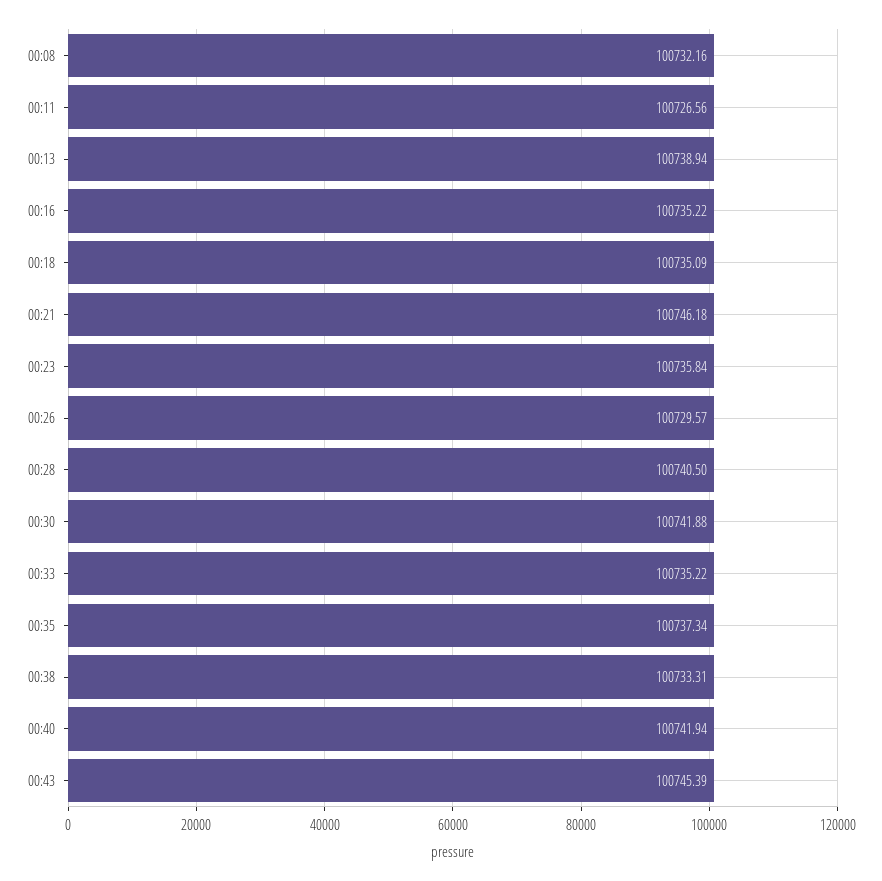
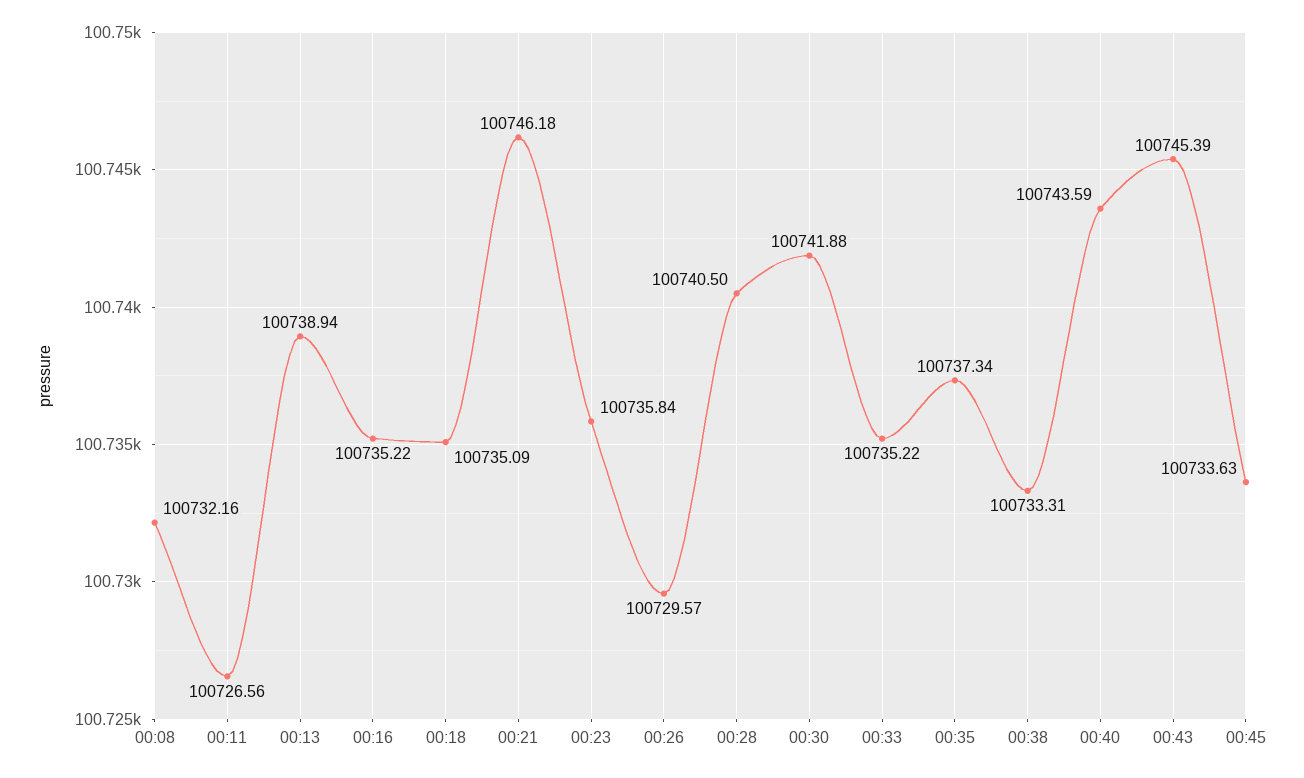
00:40: 100741.94 -> 100743.59
00:45: none -> 100733.63

